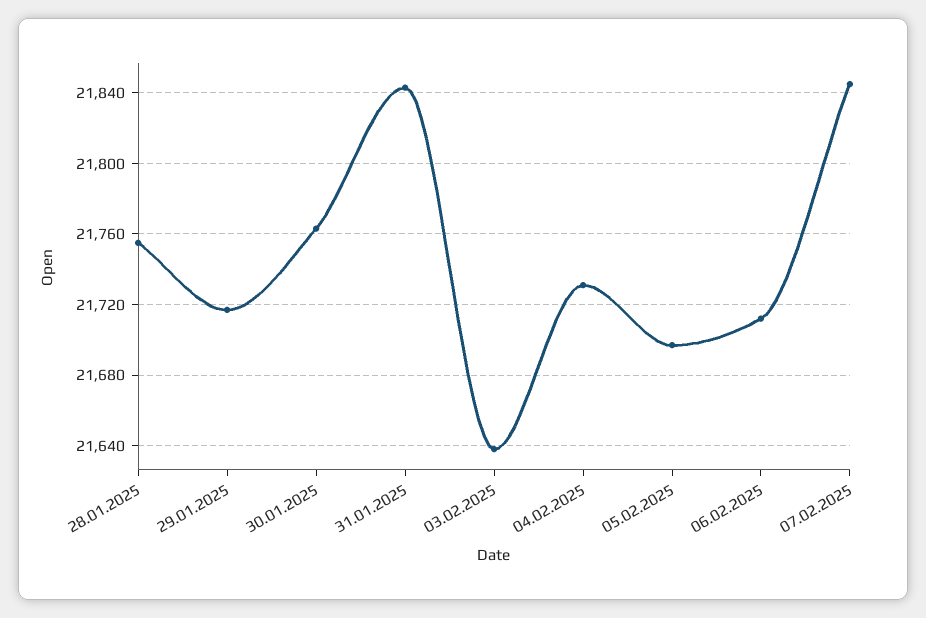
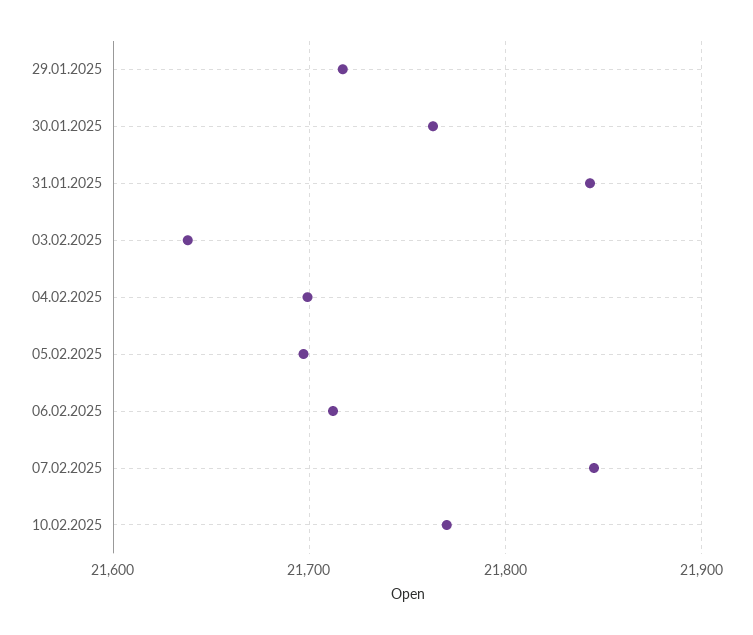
28.01.2025: 21755 -> none
04.02.2025: 21730 -> 21700
10.02.2025: none -> 21770

